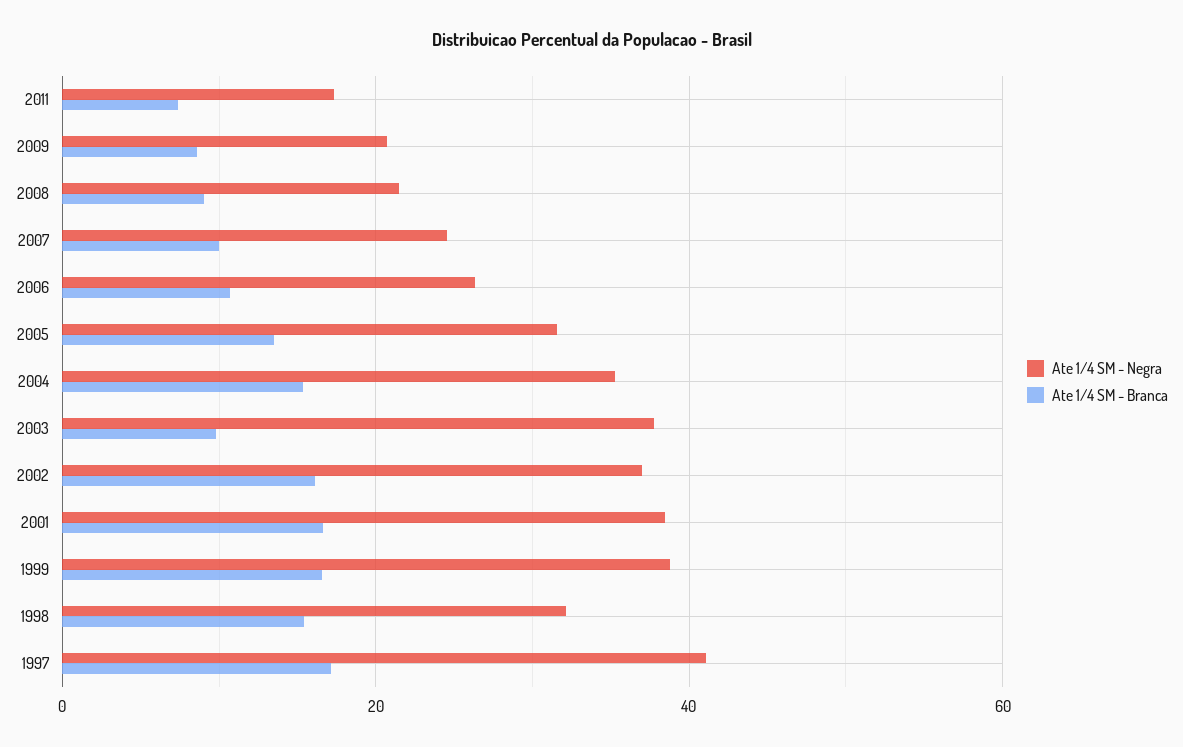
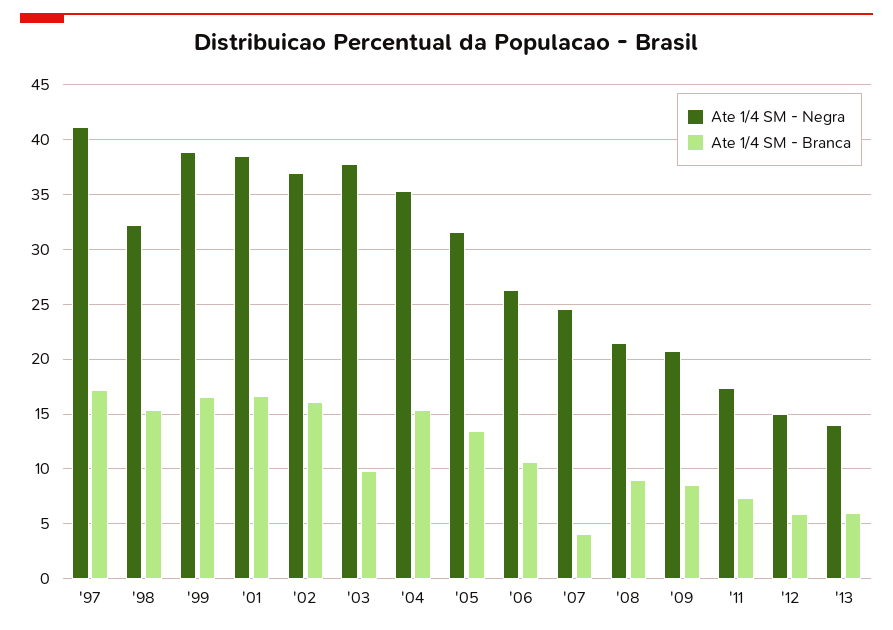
Ate 1/4 SM - Branca, 2007: 10 -> 4
Ate 1/4 SM - Negra, '12: none -> 15
Ate 1/4 SM - Branca, '12: none -> 6
Ate 1/4 SM - Negra, '13: none -> 14
Ate 1/4 SM - Branca, '13: none -> 6

